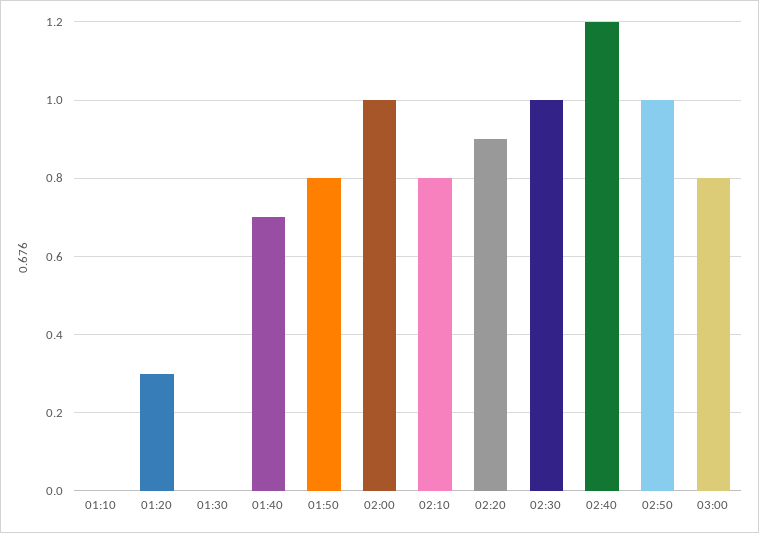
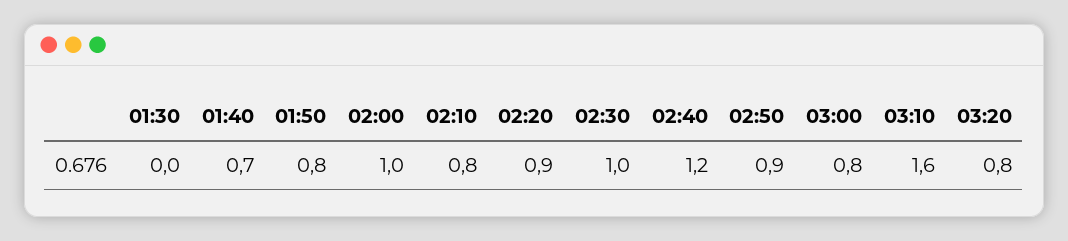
01:10: 0 -> none
01:20: 0.3 -> none
02:50: 1 -> 0.9
03:10: none -> 1.6
03:20: none -> 0.8

